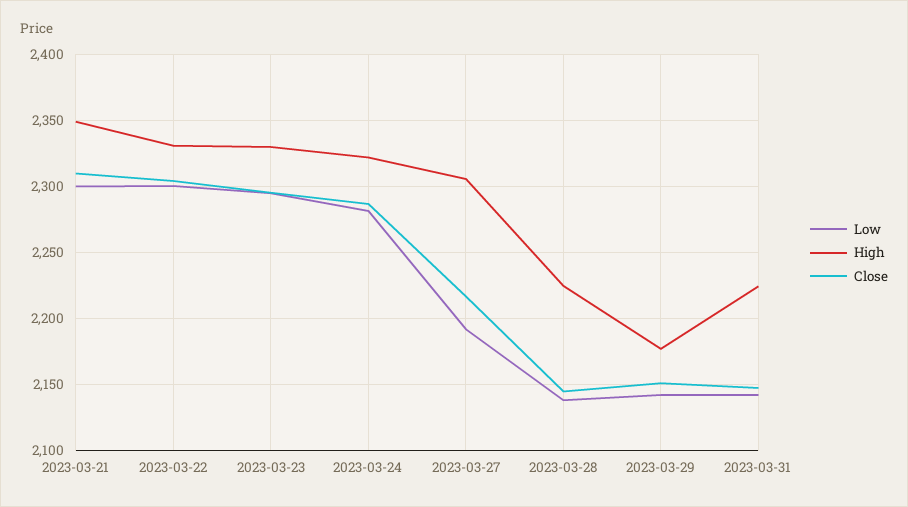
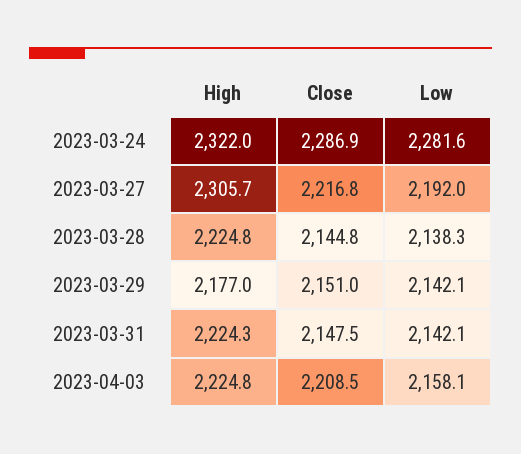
Low, 2023-03-21: 2300 -> none
High, 2023-03-21: 2350 -> none
Close, 2023-03-21: 2310 -> none
Low, 2023-03-22: 2300 -> none
High, 2023-03-22: 2330 -> none
Close, 2023-03-22: 2305 -> none
Low, 2023-03-23: 2295 -> none
High, 2023-03-23: 2330 -> none
Close, 2023-03-23: 2295 -> none
High, 2023-04-03: none -> 2224.8
Close, 2023-04-03: none -> 2208.5
Low, 2023-04-03: none -> 2158.1

